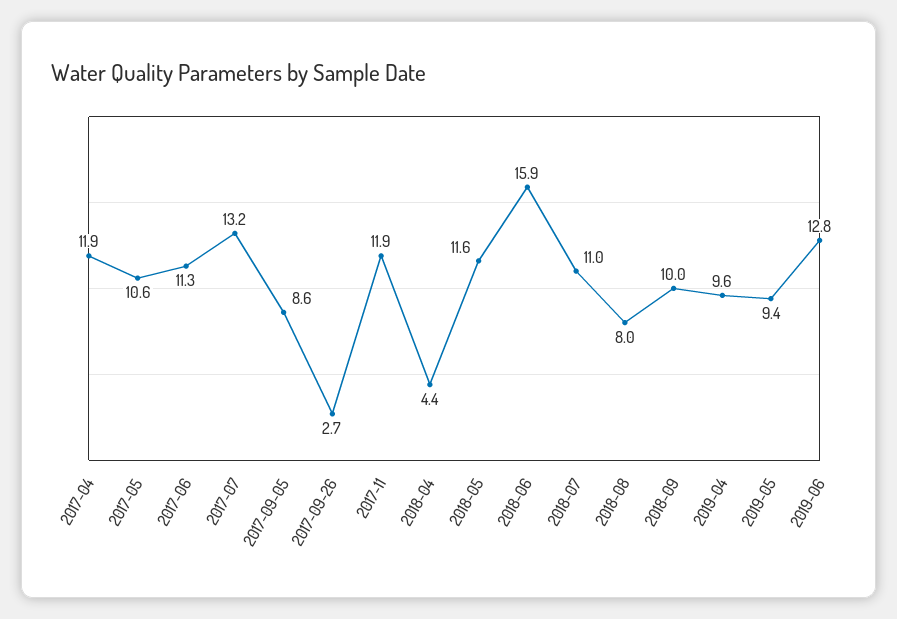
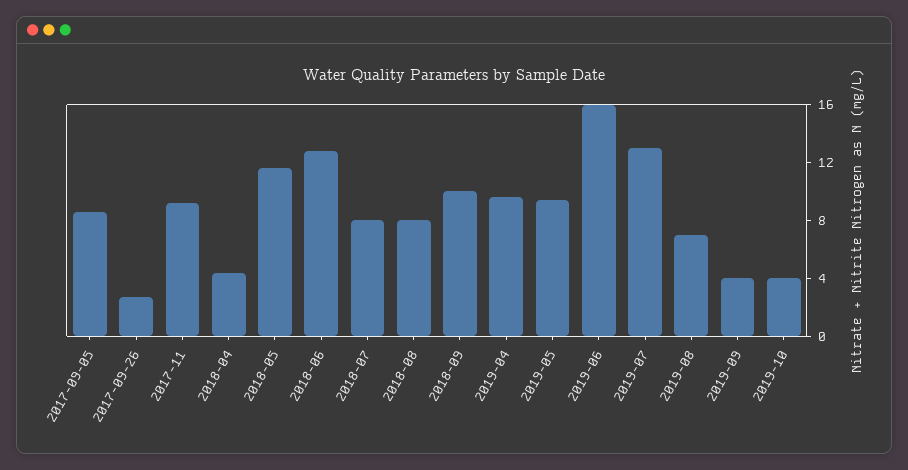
2017-04: 11.9 -> none
2017-05: 10.6 -> none
2017-06: 11.3 -> none
2017-07: 13.2 -> none
2017-11: 11.9 -> 9
2018-06: 15.9 -> 13
2018-07: 11 -> 8
2019-06: 12.8 -> 16
2019-07: none -> 13
2019-08: none -> 7
2019-09: none -> 4
2019-10: none -> 4

